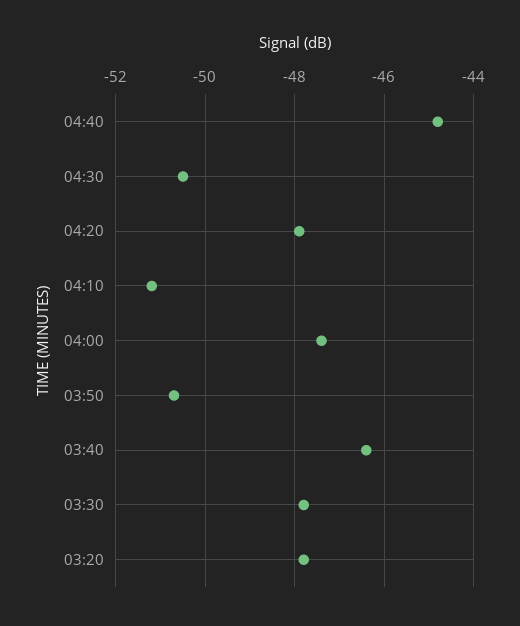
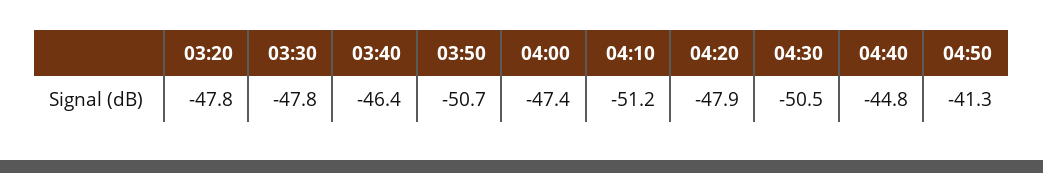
04:50: none -> -41.3

